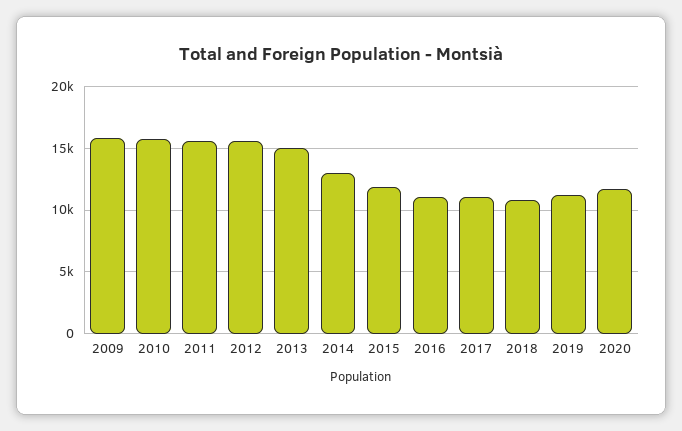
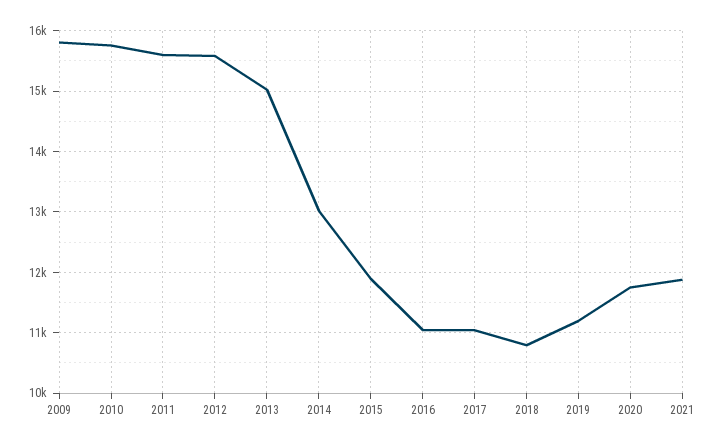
2021: none -> 11900

